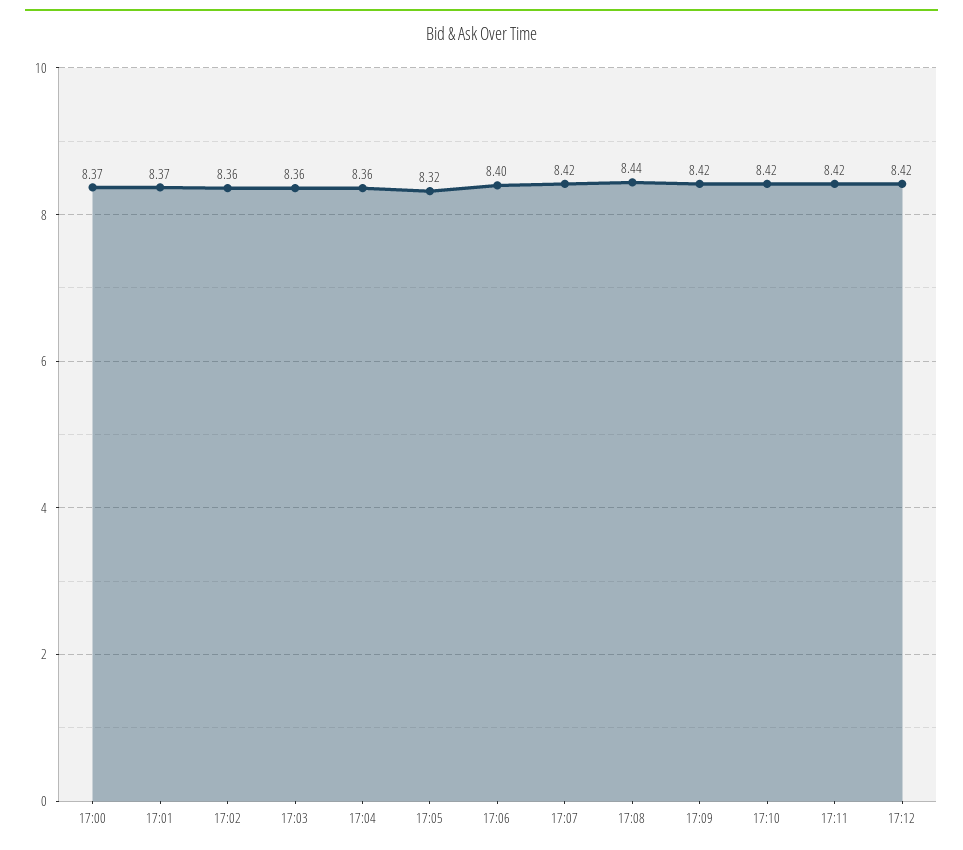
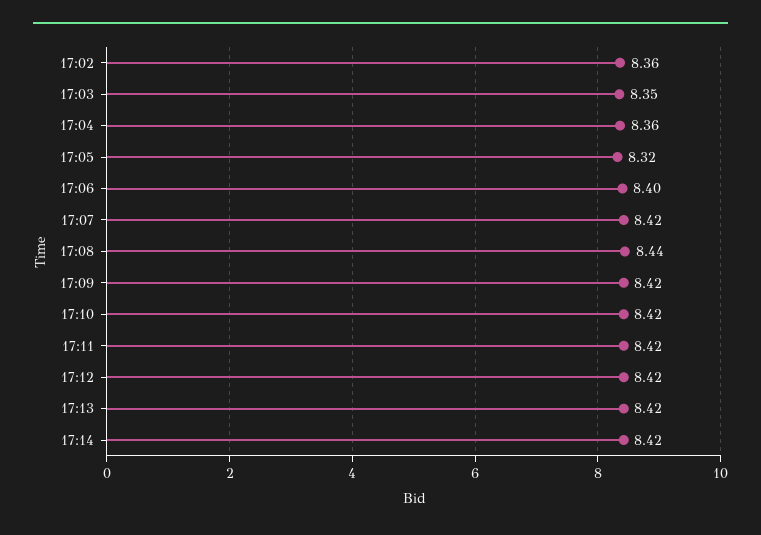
17:00: 8.37 -> none
17:01: 8.37 -> none
17:03: 8.36 -> 8.35
17:13: none -> 8.42
17:14: none -> 8.42

